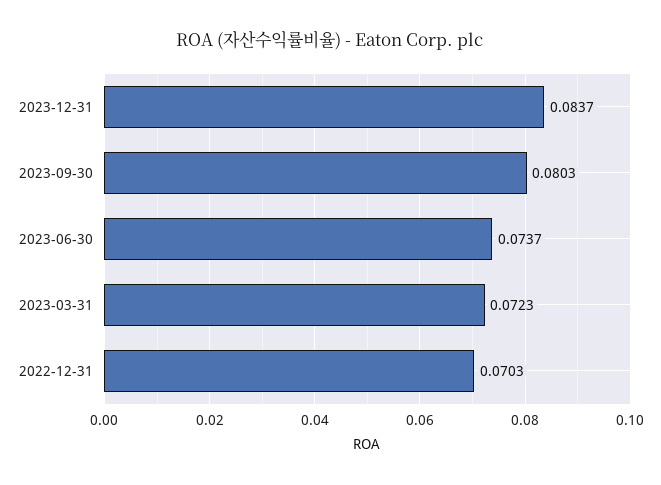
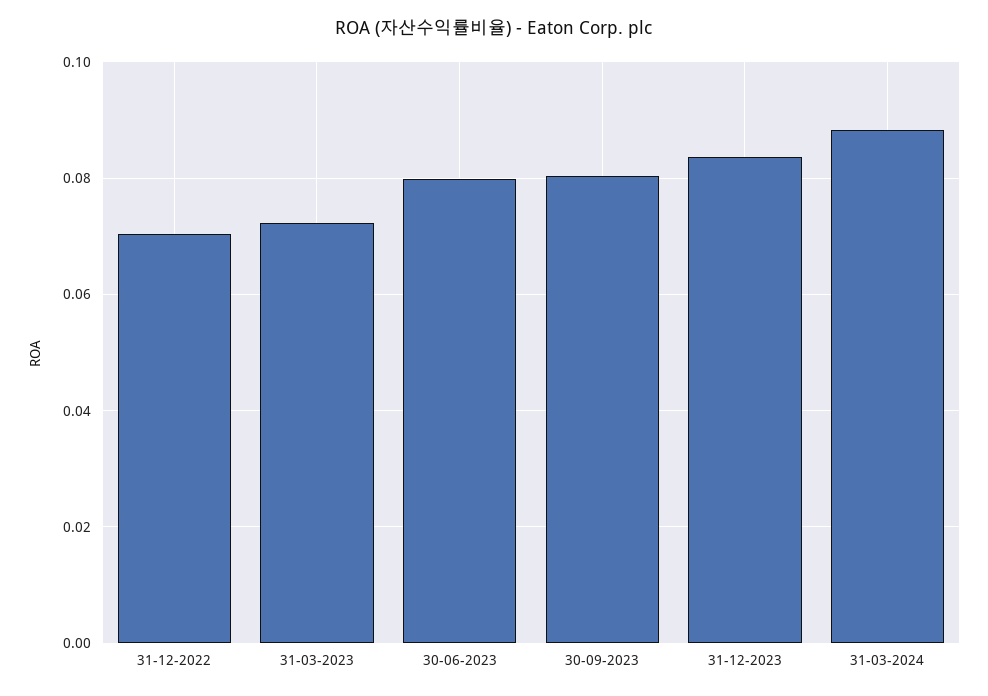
2023-06-30: 0.0737 -> 0.08
31-03-2024: none -> 0.088

